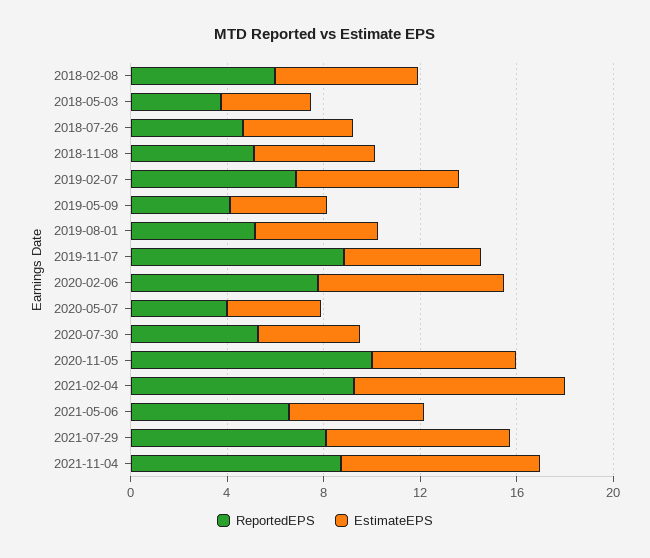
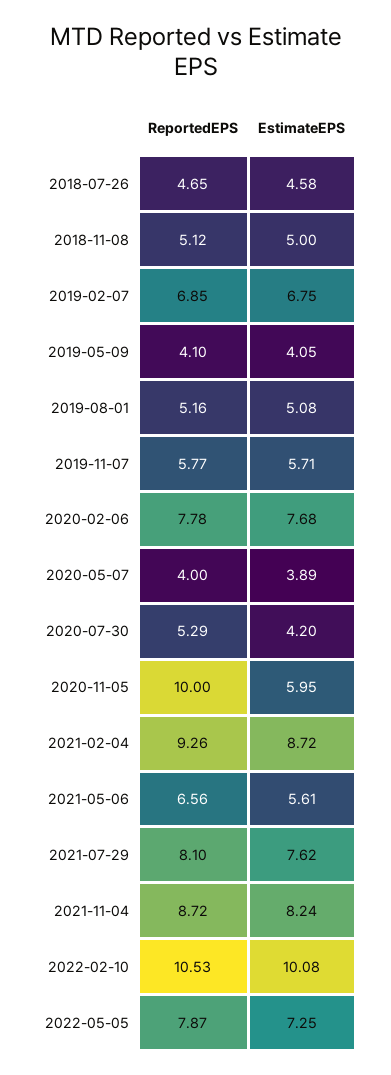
ReportedEPS, 2018-02-08: 6 -> none
EstimateEPS, 2018-02-08: 6 -> none
ReportedEPS, 2018-05-03: 4 -> none
EstimateEPS, 2018-05-03: 4 -> none
ReportedEPS, 2019-11-07: 9 -> 5.77
ReportedEPS, 2022-02-10: none -> 10.53
EstimateEPS, 2022-02-10: none -> 10.08
ReportedEPS, 2022-05-05: none -> 7.87
EstimateEPS, 2022-05-05: none -> 7.25

